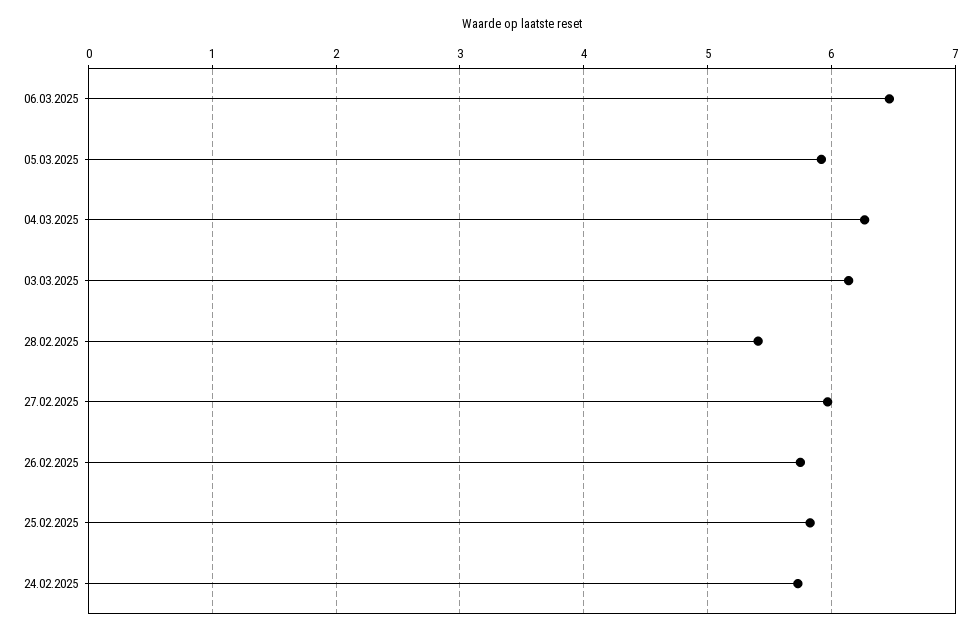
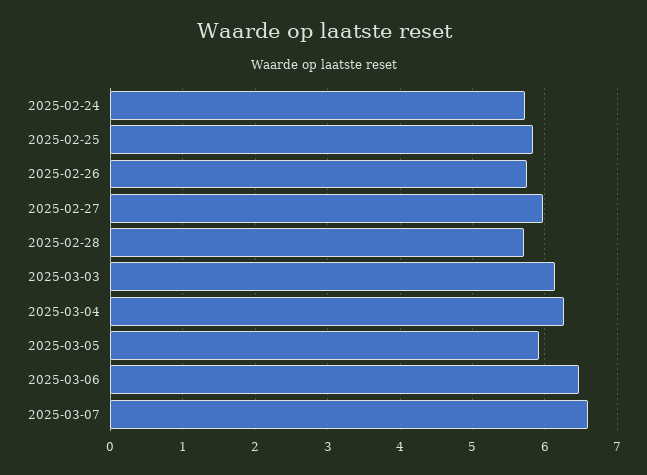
28.02.2025: 5.4 -> 5.7
2025-03-07: none -> 6.6

